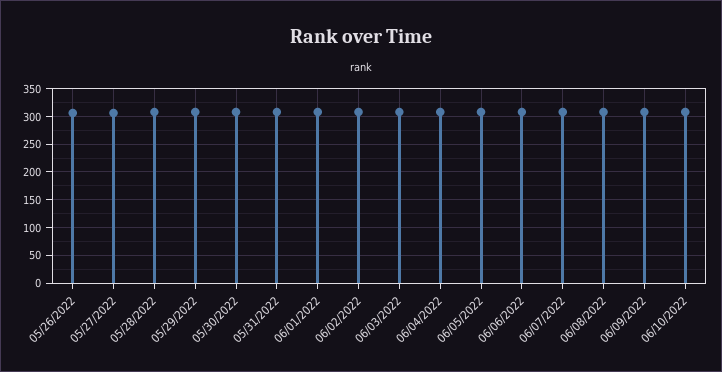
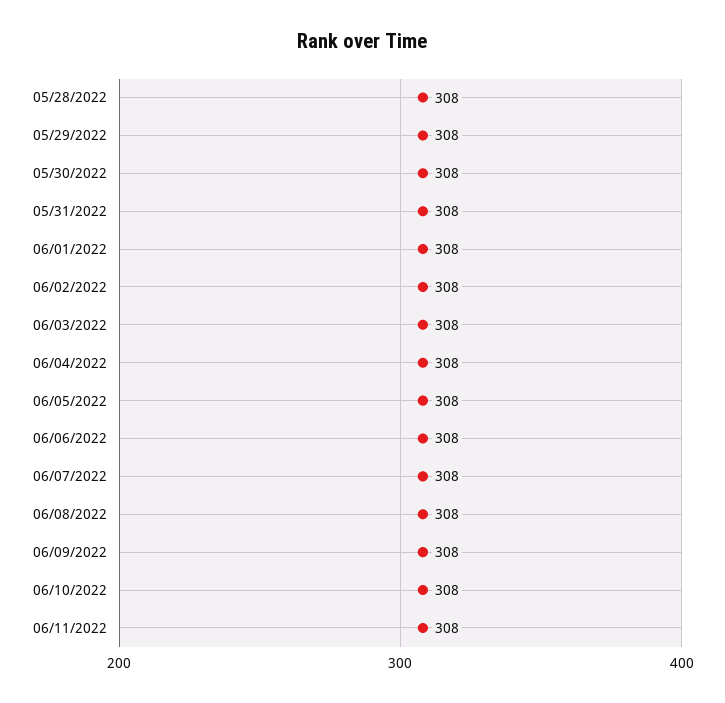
05/26/2022: 300 -> none
05/27/2022: 300 -> none
06/11/2022: none -> 308

